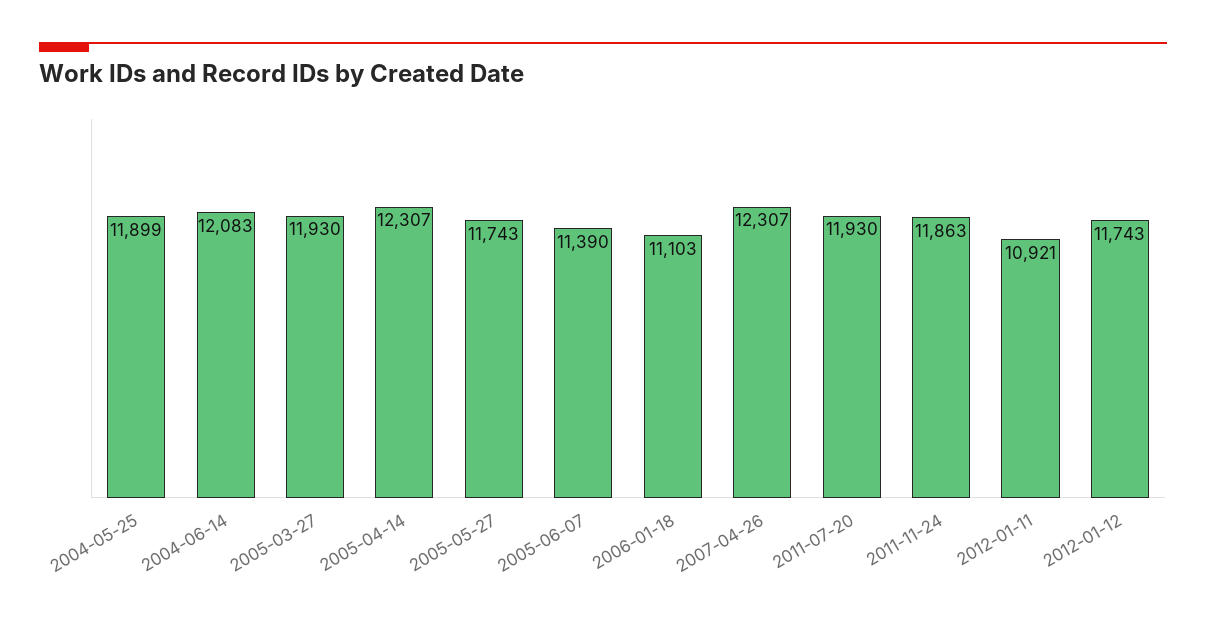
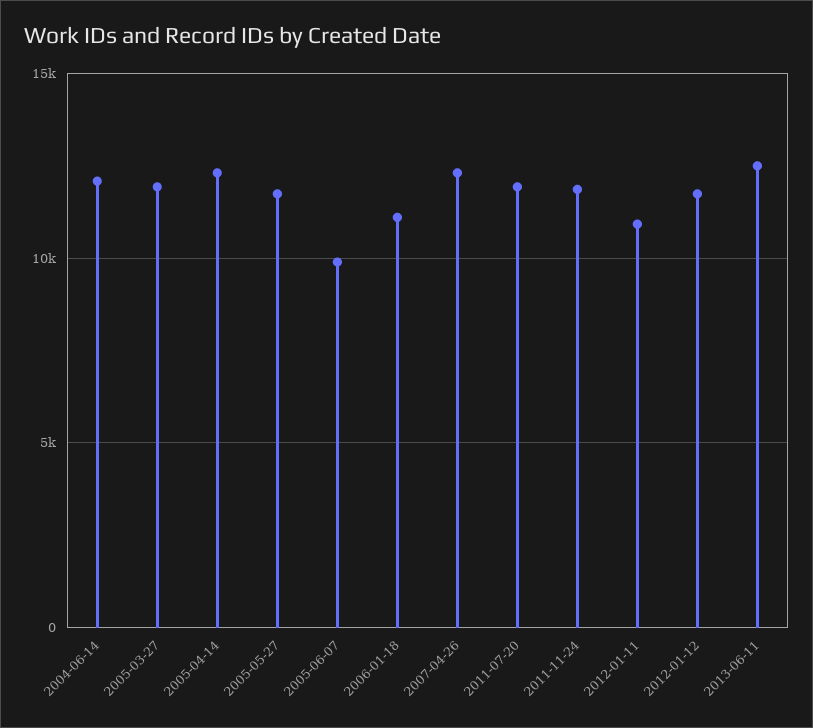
2004-05-25: 11899 -> none
2005-06-07: 11390 -> 10000
2013-06-11: none -> 12500

